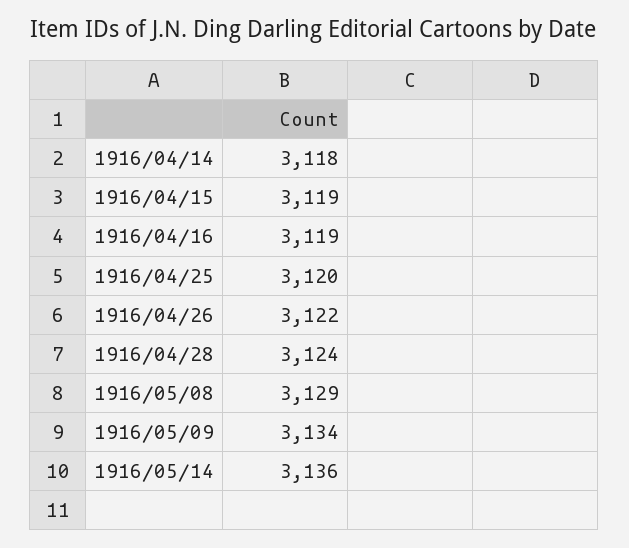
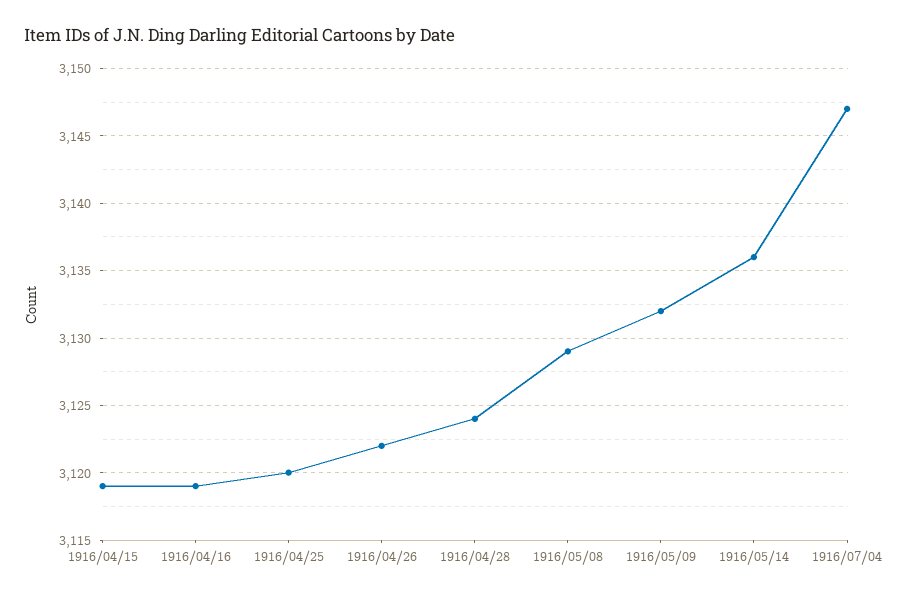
1916/04/14: 3118 -> none
1916/05/09: 3134 -> 3132
1916/07/04: none -> 3147

